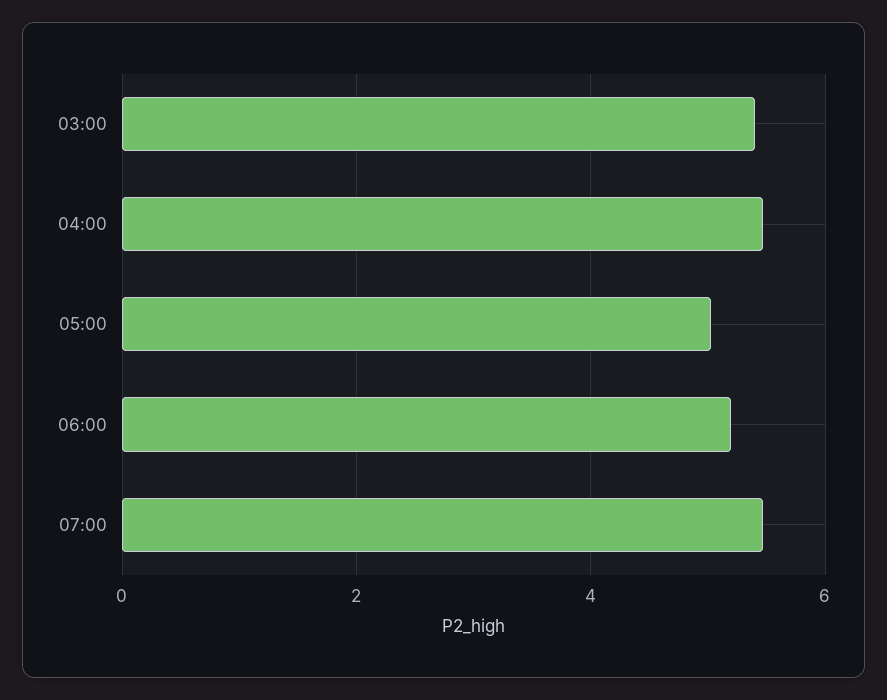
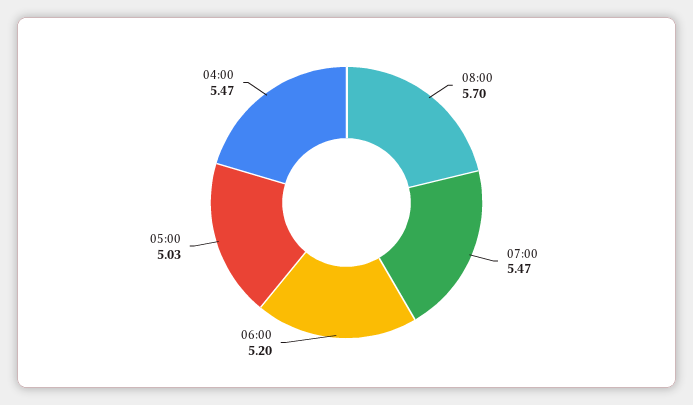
03:00: 5.4 -> none
08:00: none -> 5.7

